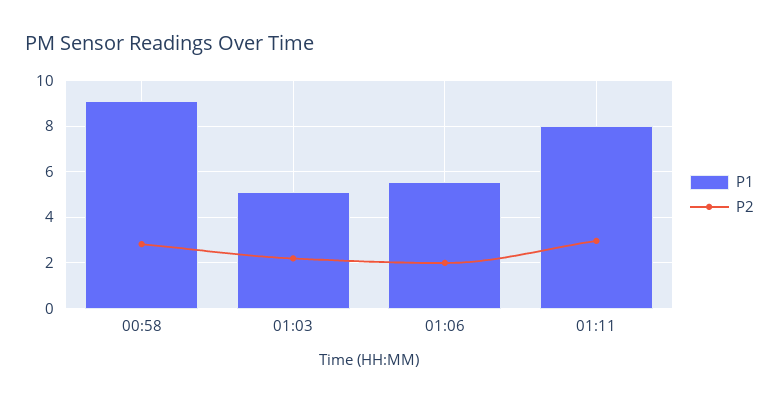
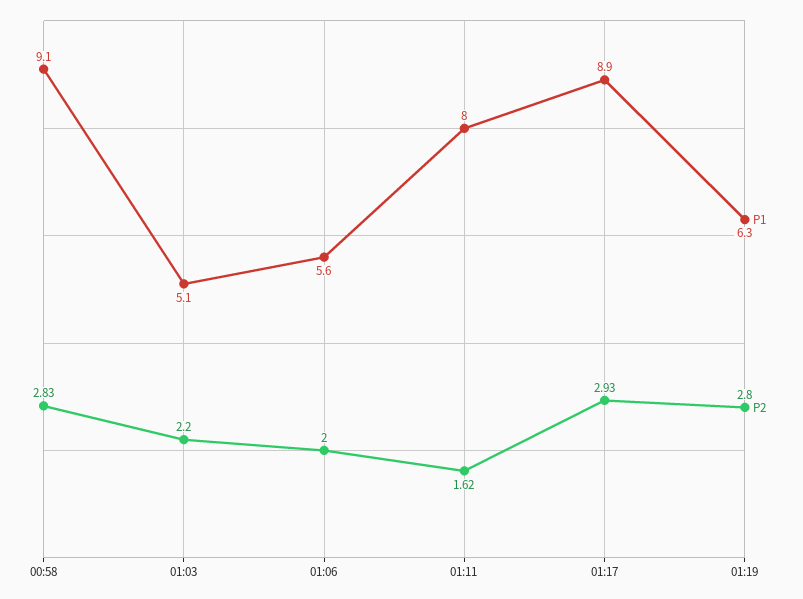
P2, 01:11: 3 -> 1.62
P1, 01:17: none -> 8.9
P2, 01:17: none -> 2.93
P1, 01:19: none -> 6.3
P2, 01:19: none -> 2.8

